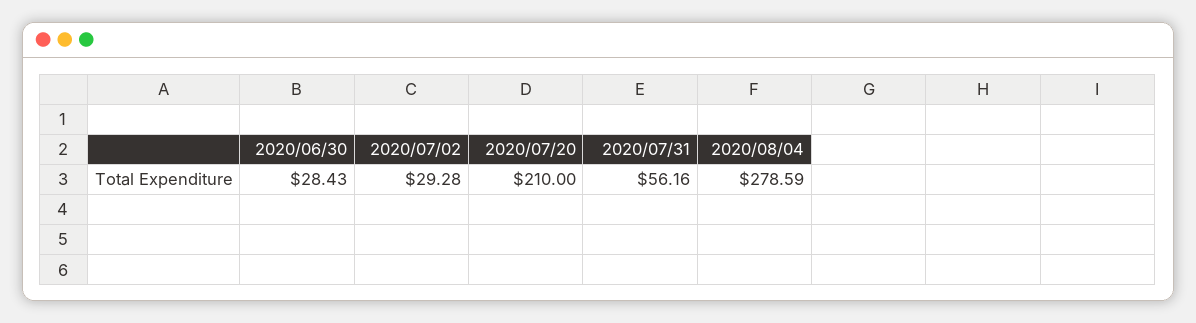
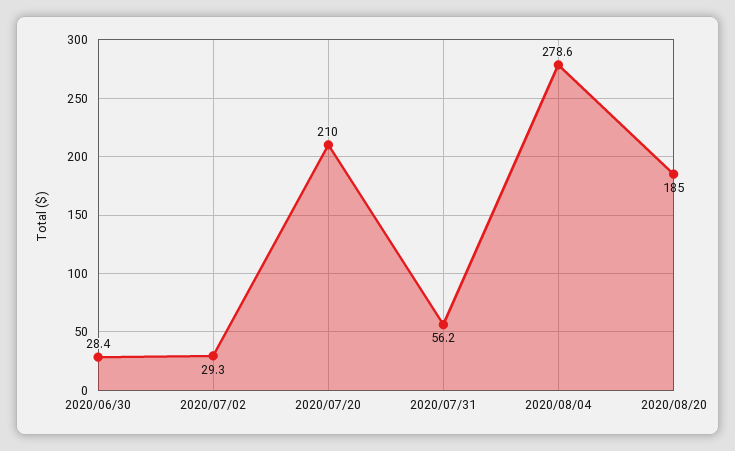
2020/08/20: none -> 185

